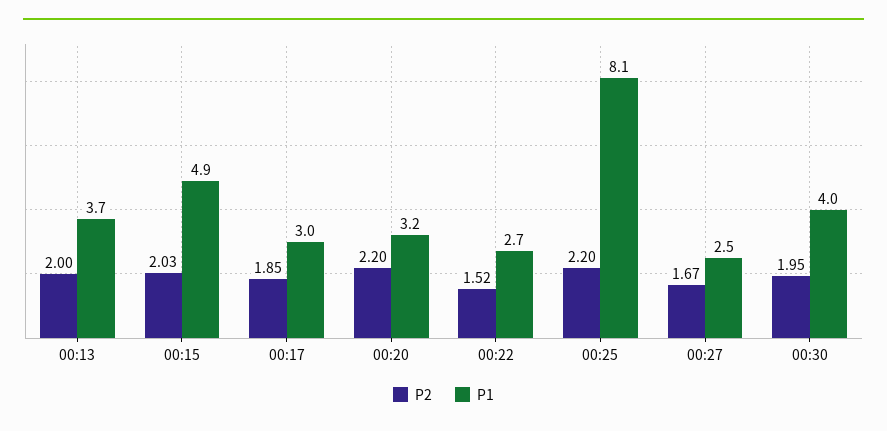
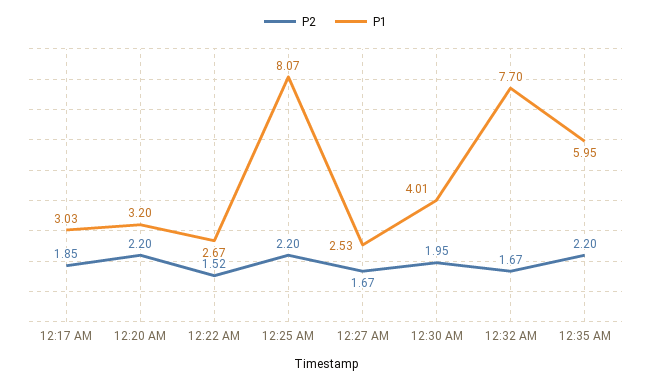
P2, 00:13: 2 -> none
P1, 00:13: 3.7 -> none
P2, 00:15: 2.03 -> none
P1, 00:15: 4.9 -> none
P2, 12:32 AM: none -> 1.67
P1, 12:32 AM: none -> 7.7
P2, 12:35 AM: none -> 2.2
P1, 12:35 AM: none -> 5.95

